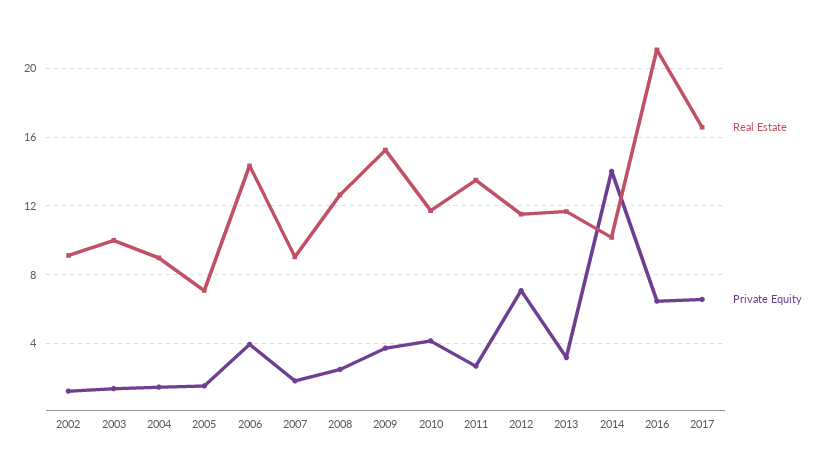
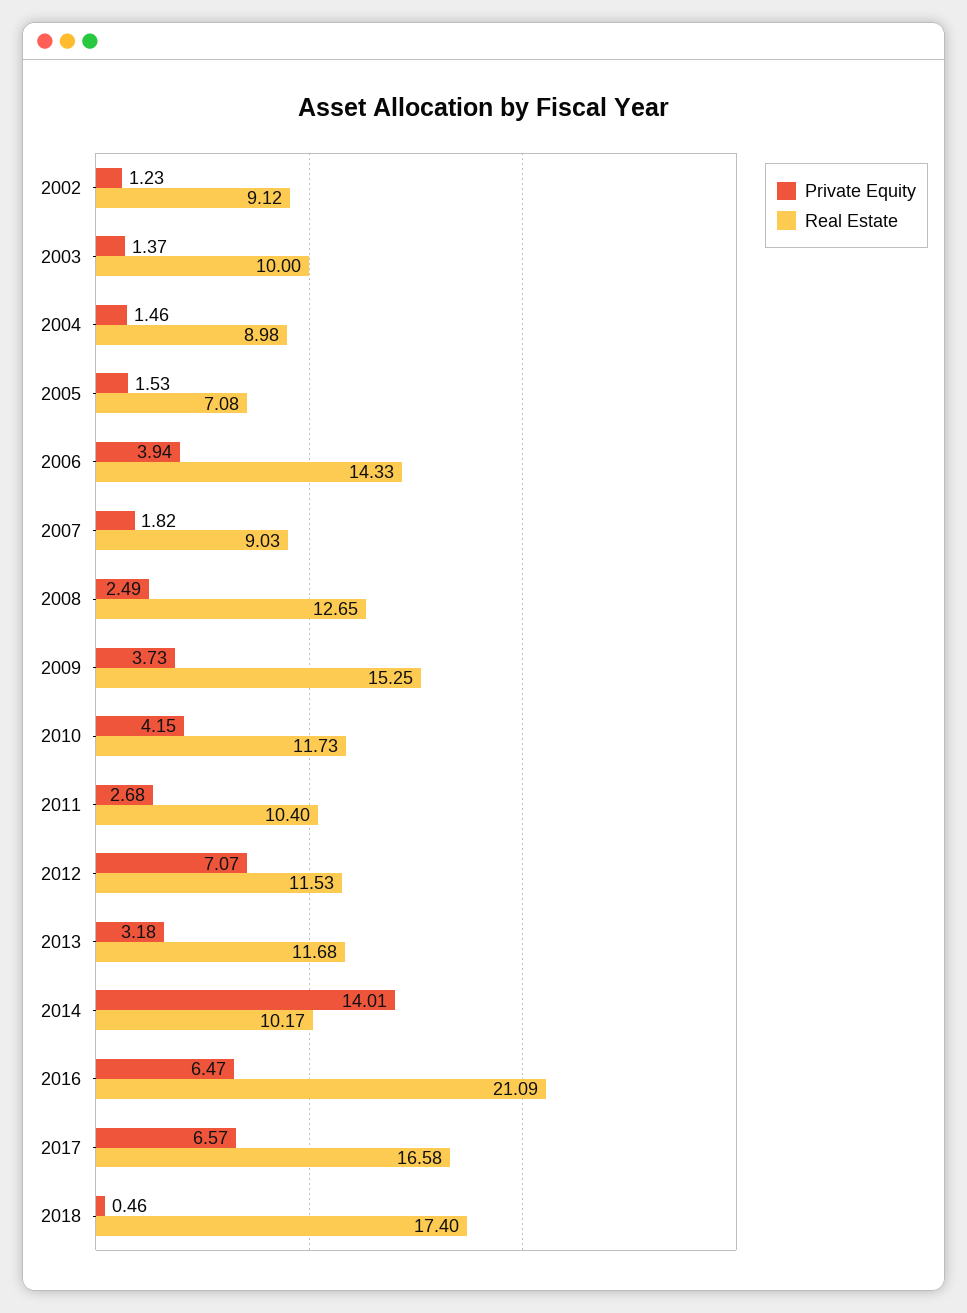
Real Estate, 2011: 13.5 -> 10.4
Private Equity, 2018: none -> 0.46
Real Estate, 2018: none -> 17.4

